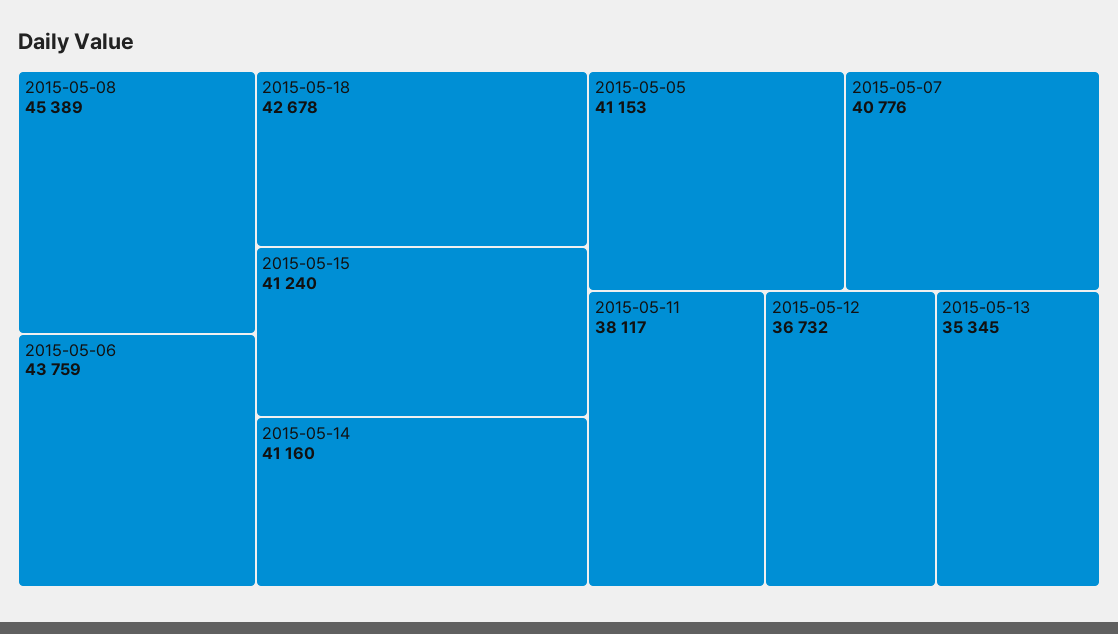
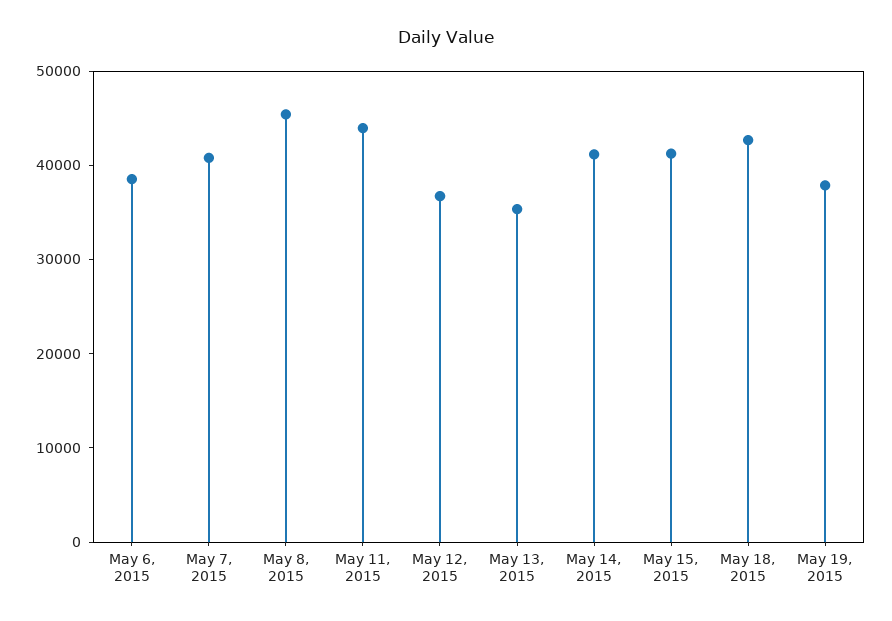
2015-05-06: 43759 -> 38000
2015-05-05: 41153 -> none
2015-05-11: 38117 -> 44000
May 19, 2015: none -> 38000

